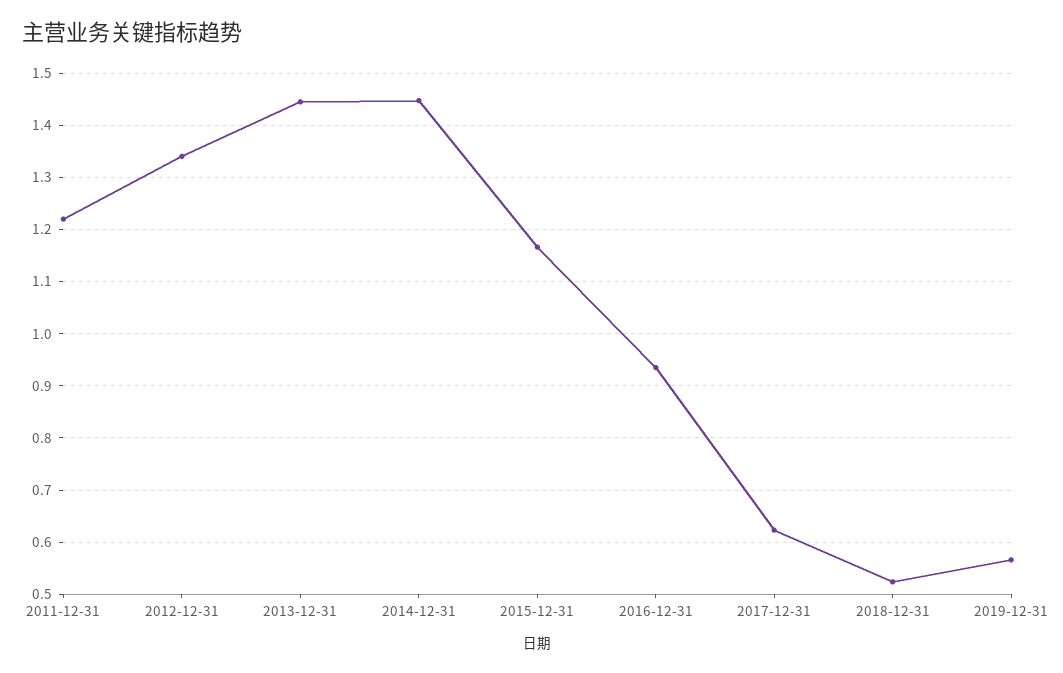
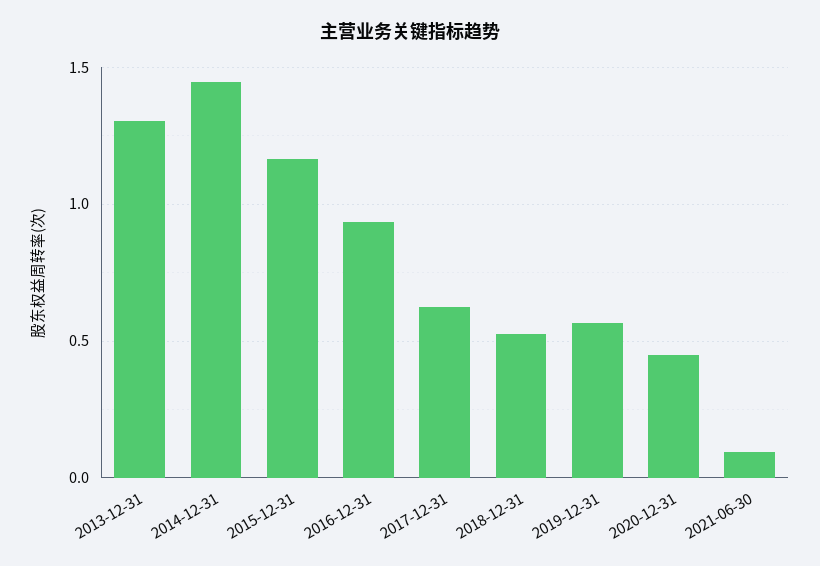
2011-12-31: 1.22 -> none
2012-12-31: 1.34 -> none
2013-12-31: 1.44 -> 1.3
2020-12-31: none -> 0.45
2021-06-30: none -> 0.1

